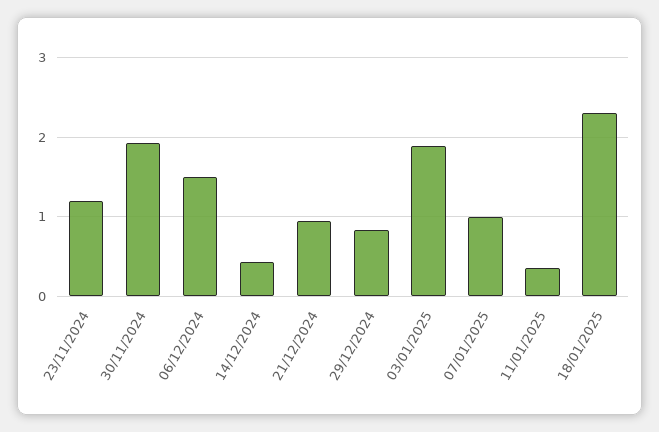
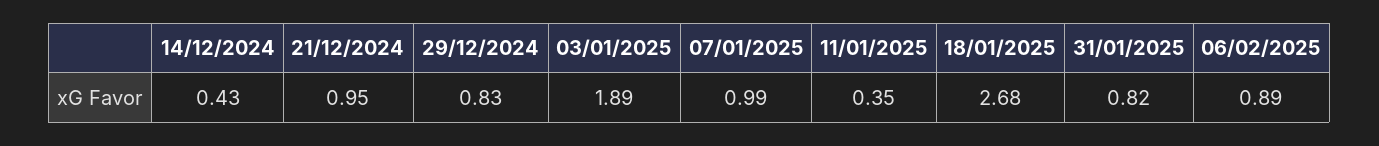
23/11/2024: 1.2 -> none
30/11/2024: 1.9 -> none
06/12/2024: 1.5 -> none
18/01/2025: 2.3 -> 2.68
31/01/2025: none -> 0.82
06/02/2025: none -> 0.89

